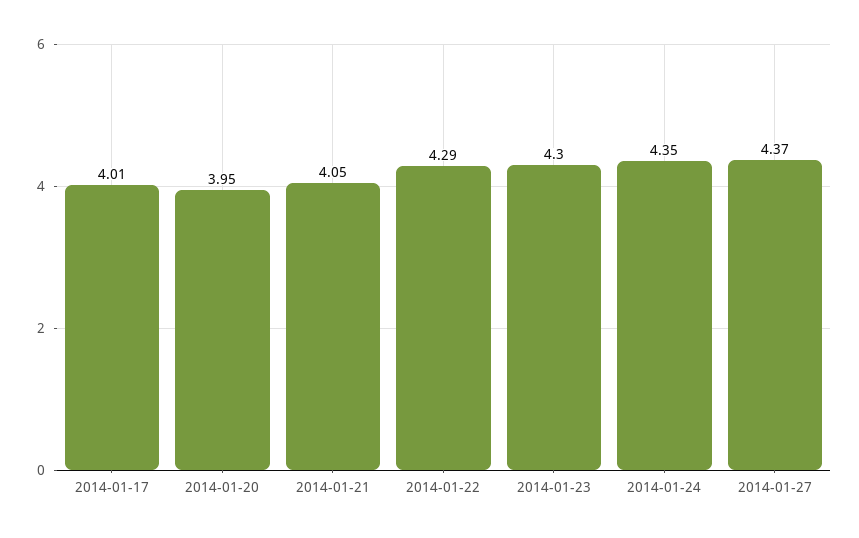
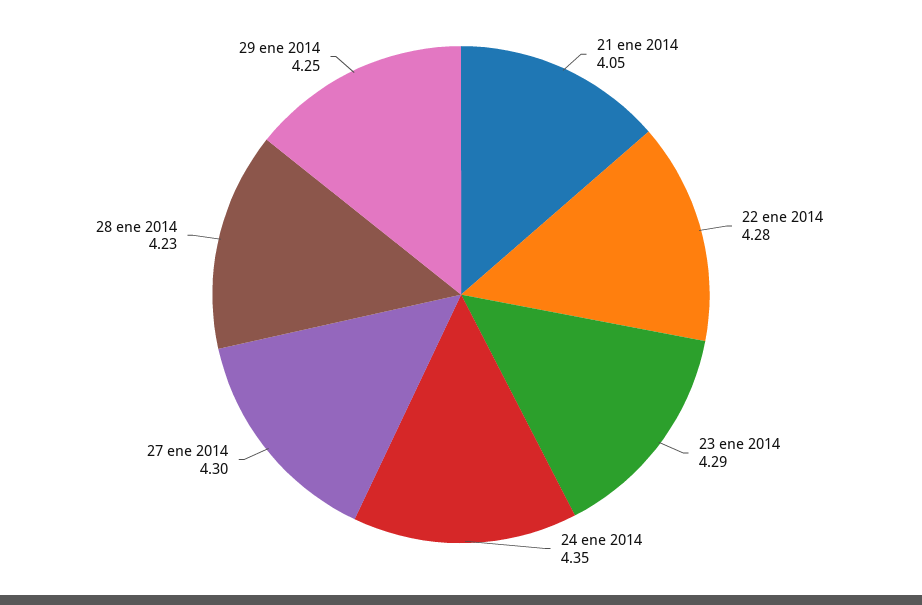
2014-01-17: 4.01 -> none
2014-01-20: 3.95 -> none
2014-01-22: 4.29 -> 4.28
2014-01-23: 4.3 -> 4.29
2014-01-27: 4.37 -> 4.3
28 ene 2014: none -> 4.23
29 ene 2014: none -> 4.25

